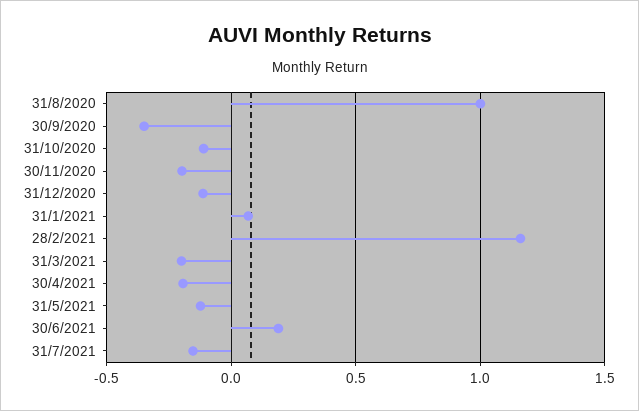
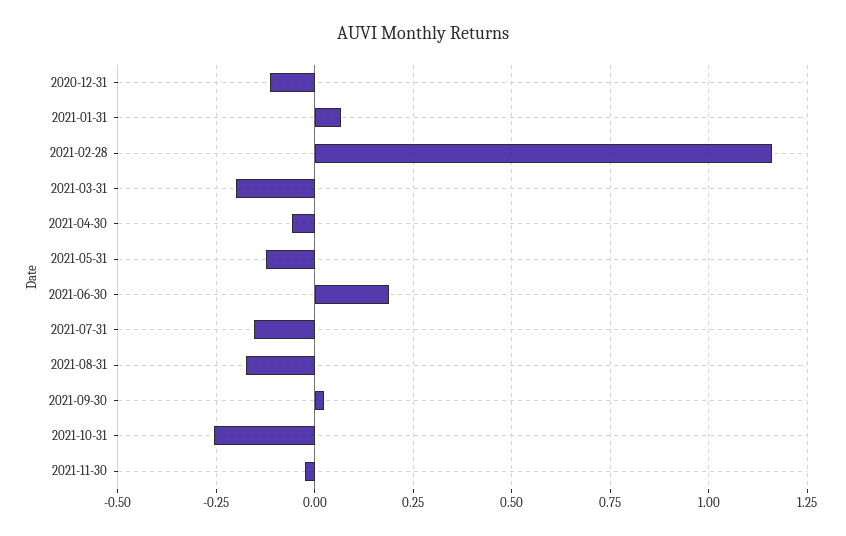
31/8/2020: 1 -> none
30/9/2020: -0.35 -> none
31/10/2020: -0.1 -> none
30/11/2020: -0.2 -> none
30/4/2021: -0.2 -> -0.05
2021-08-31: none -> -0.175
2021-09-30: none -> 0.025
2021-10-31: none -> -0.25
2021-11-30: none -> -0.025

